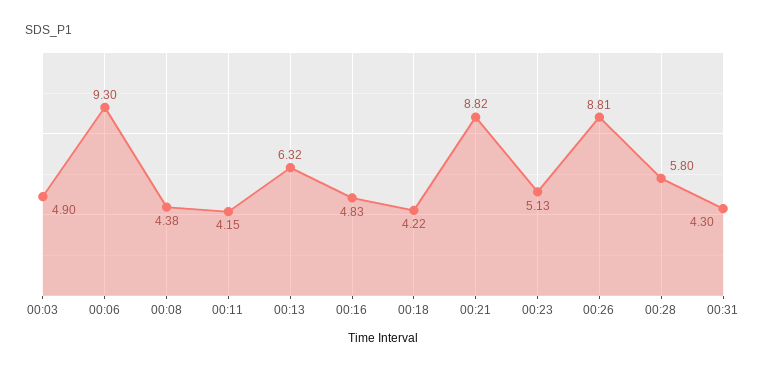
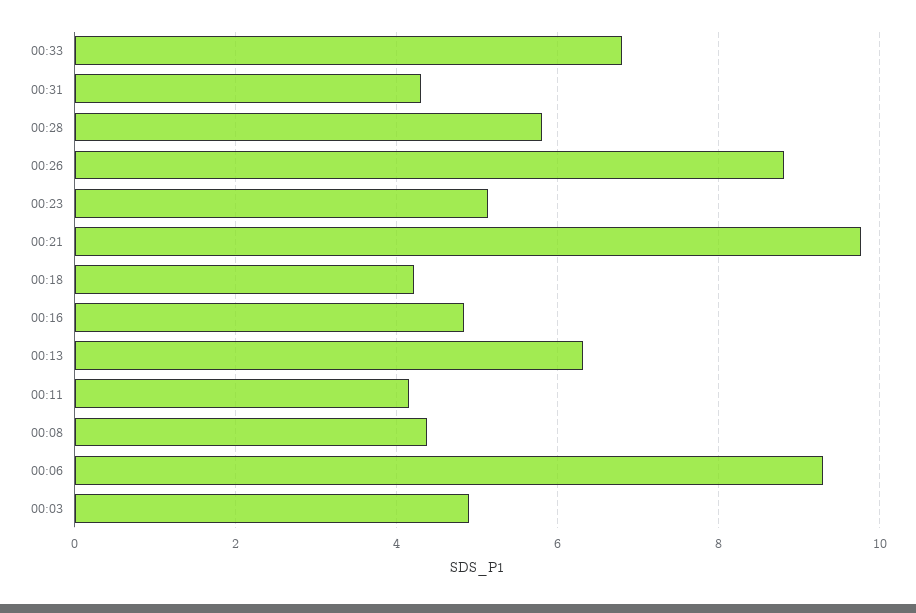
00:21: 8.82 -> 9.8
00:33: none -> 6.8

